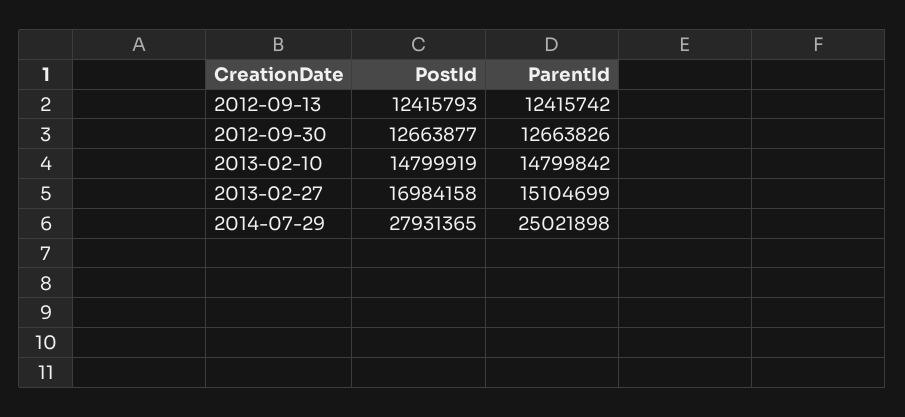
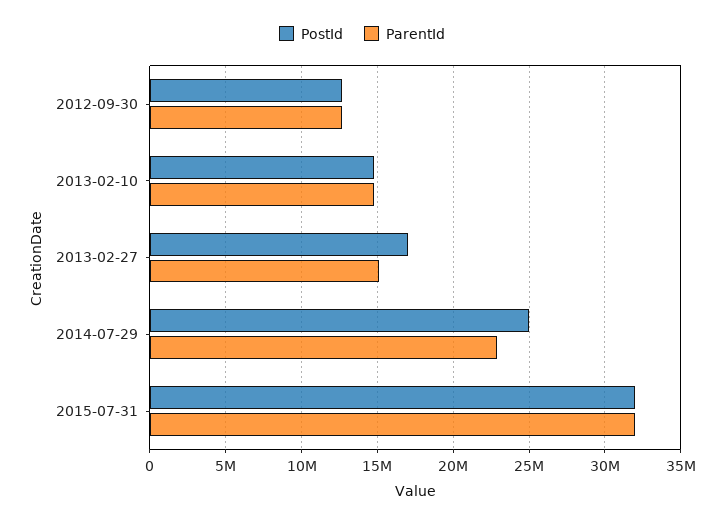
PostId, 2012-09-13: 12415793 -> none
ParentId, 2012-09-13: 12415742 -> none
PostId, 2014-07-29: 27931365 -> 25000000
ParentId, 2014-07-29: 25021898 -> 23000000
PostId, 2015-07-31: none -> 32000000
ParentId, 2015-07-31: none -> 32000000

